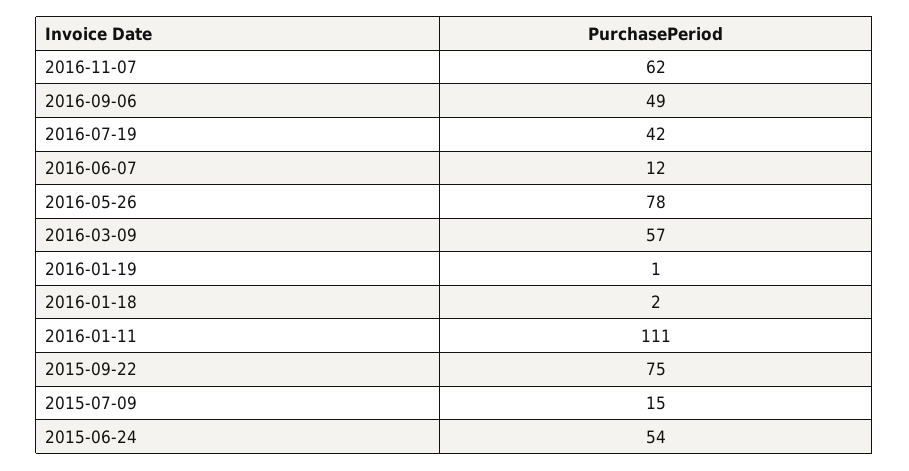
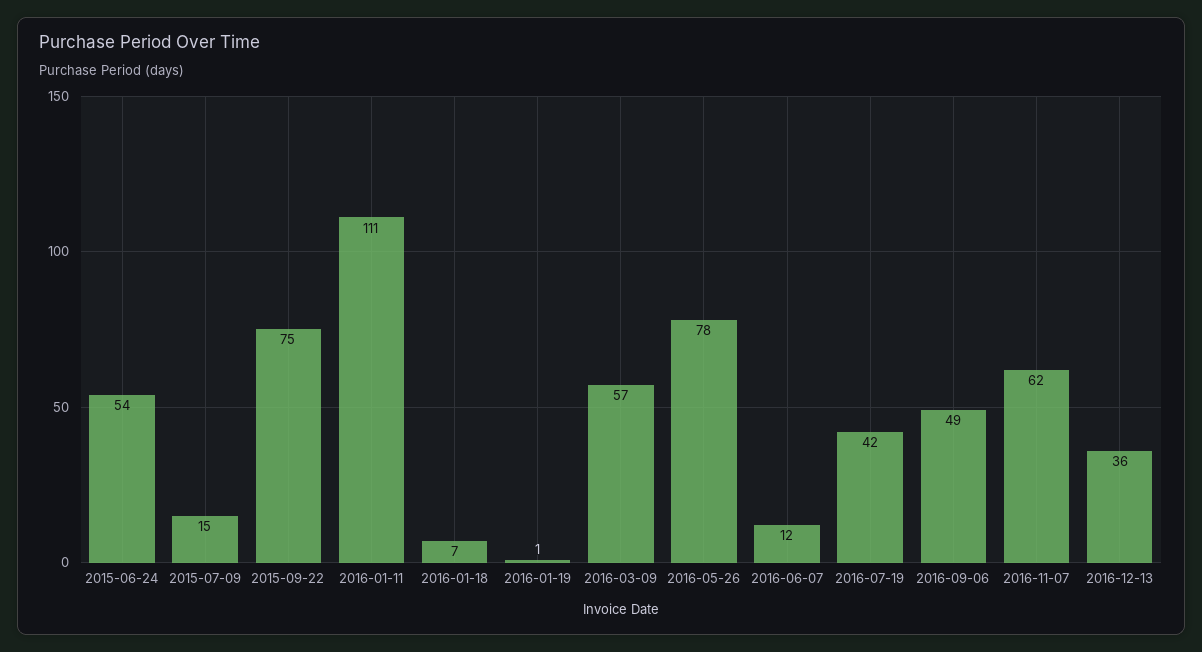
2016-01-18: 2 -> 7
2016-12-13: none -> 36

